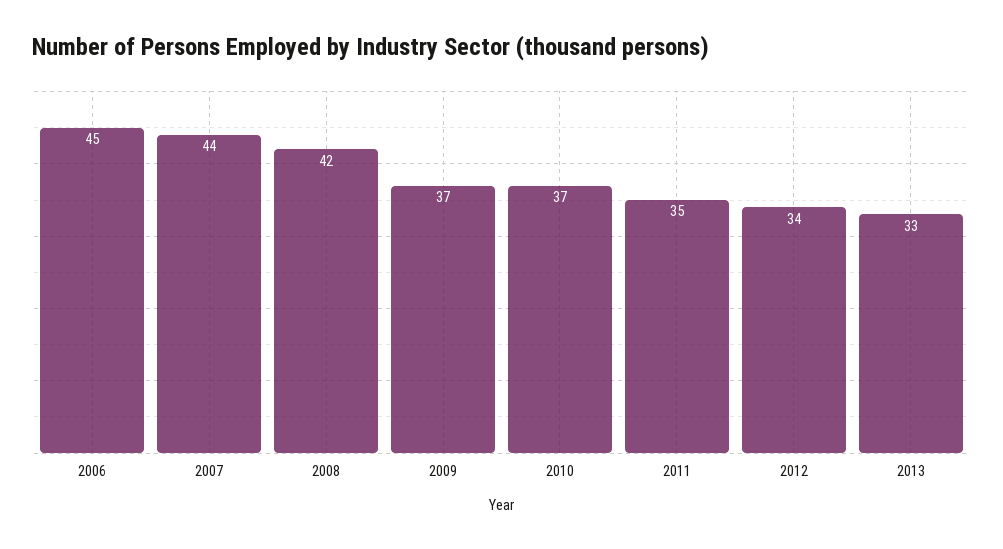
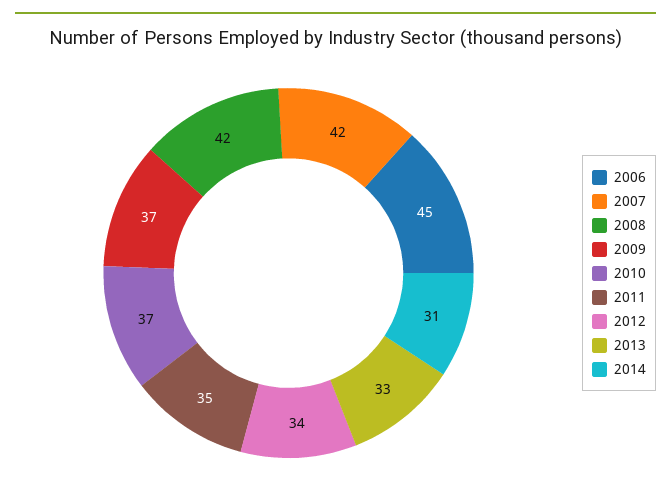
2007: 44 -> 42
2014: none -> 31

